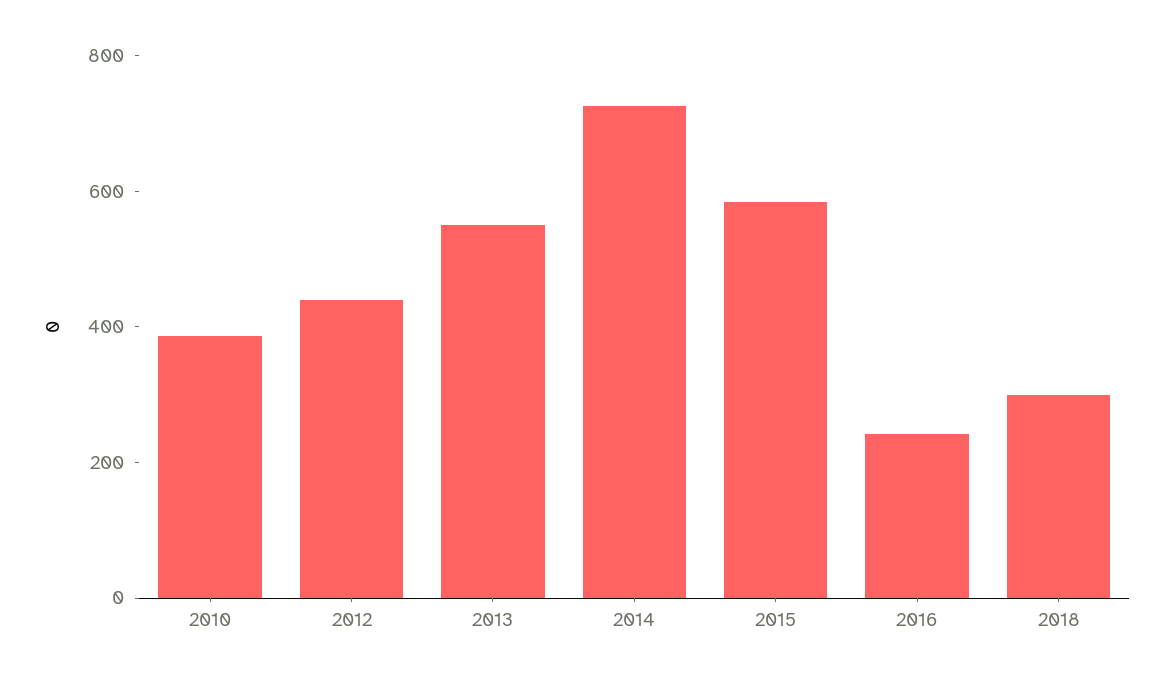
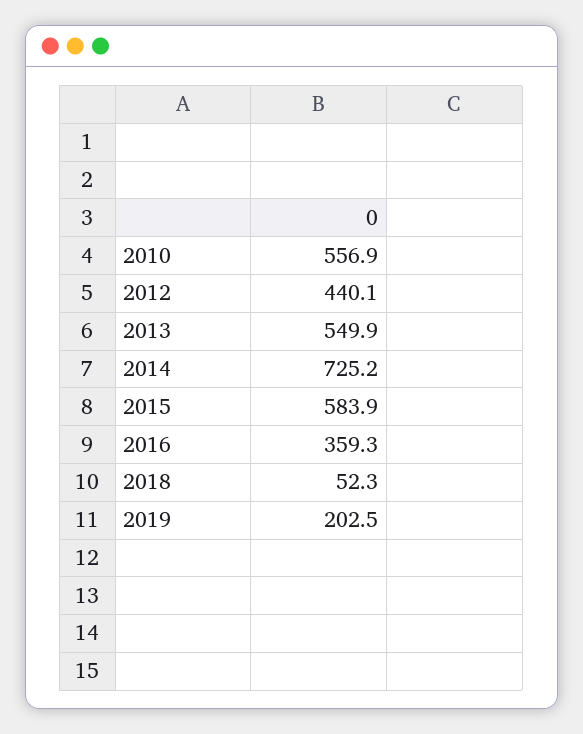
2010: 400 -> 556.9
2016: 250 -> 359.3
2018: 300 -> 52.3
2019: none -> 202.5

